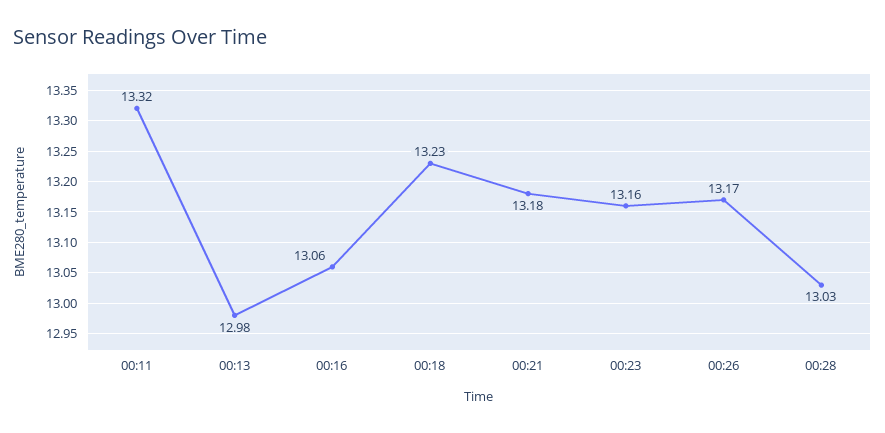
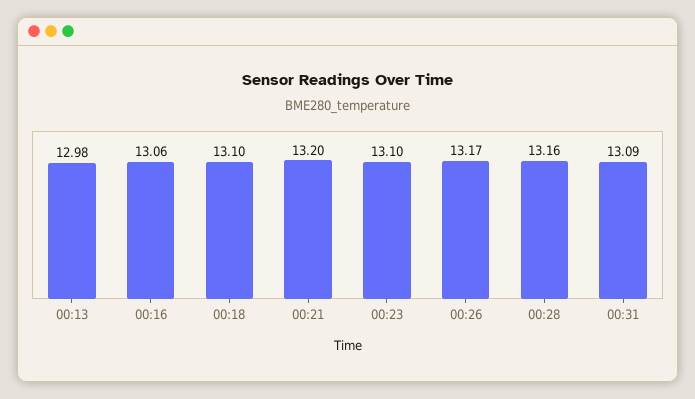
00:11: 13.32 -> none
00:18: 13.23 -> 13.1
00:21: 13.18 -> 13.2
00:23: 13.16 -> 13.1
00:28: 13.03 -> 13.16
00:31: none -> 13.09

